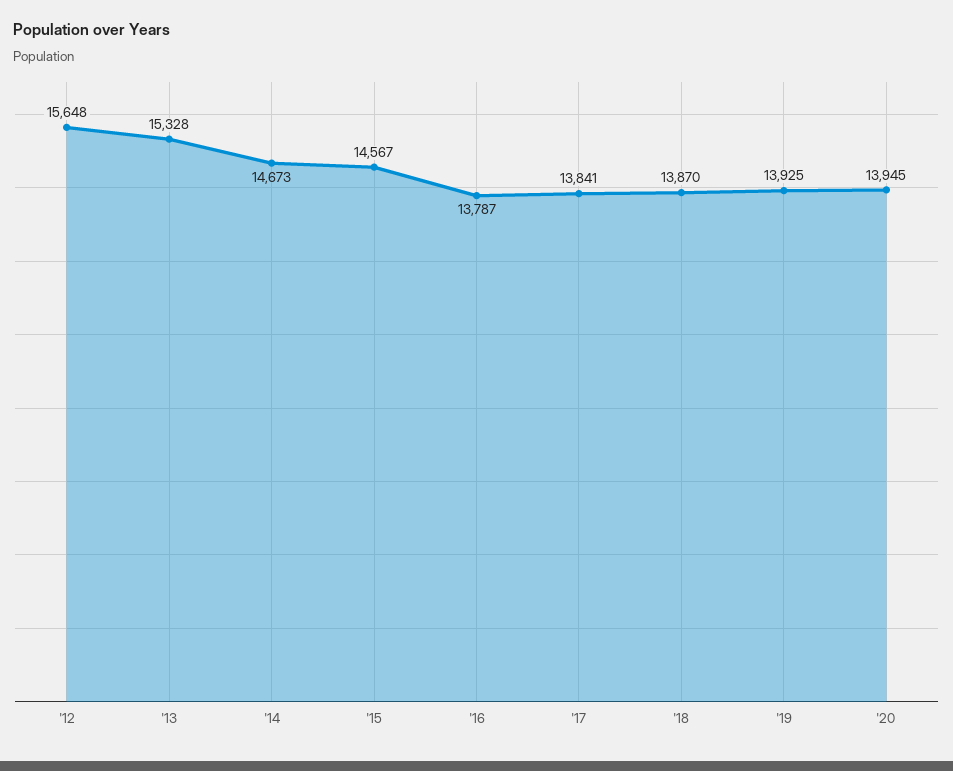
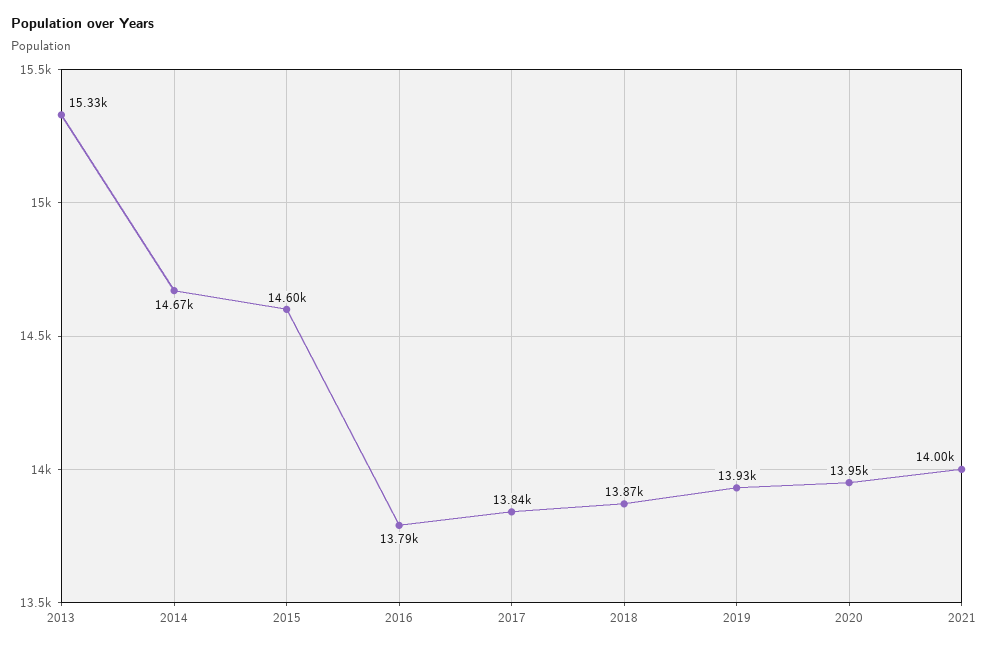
'12: 15648 -> none
'15: 14567 -> 14600
2021: none -> 14000

